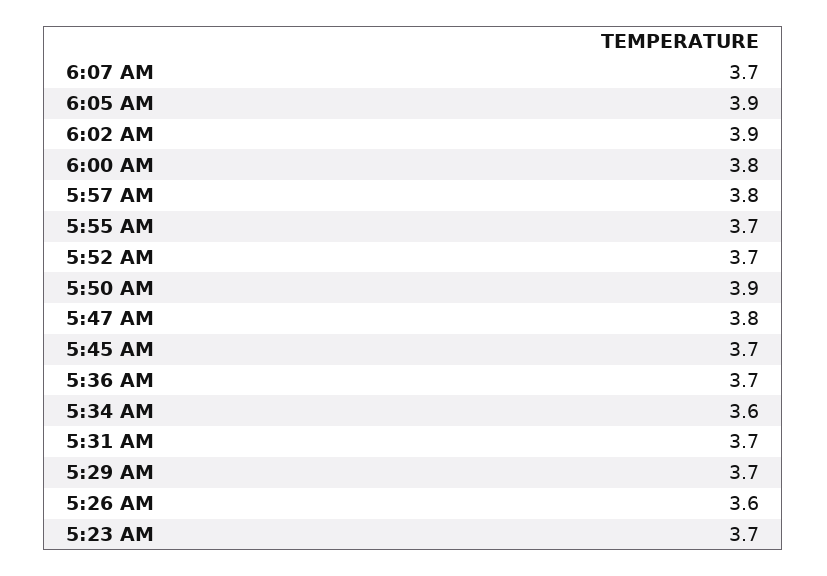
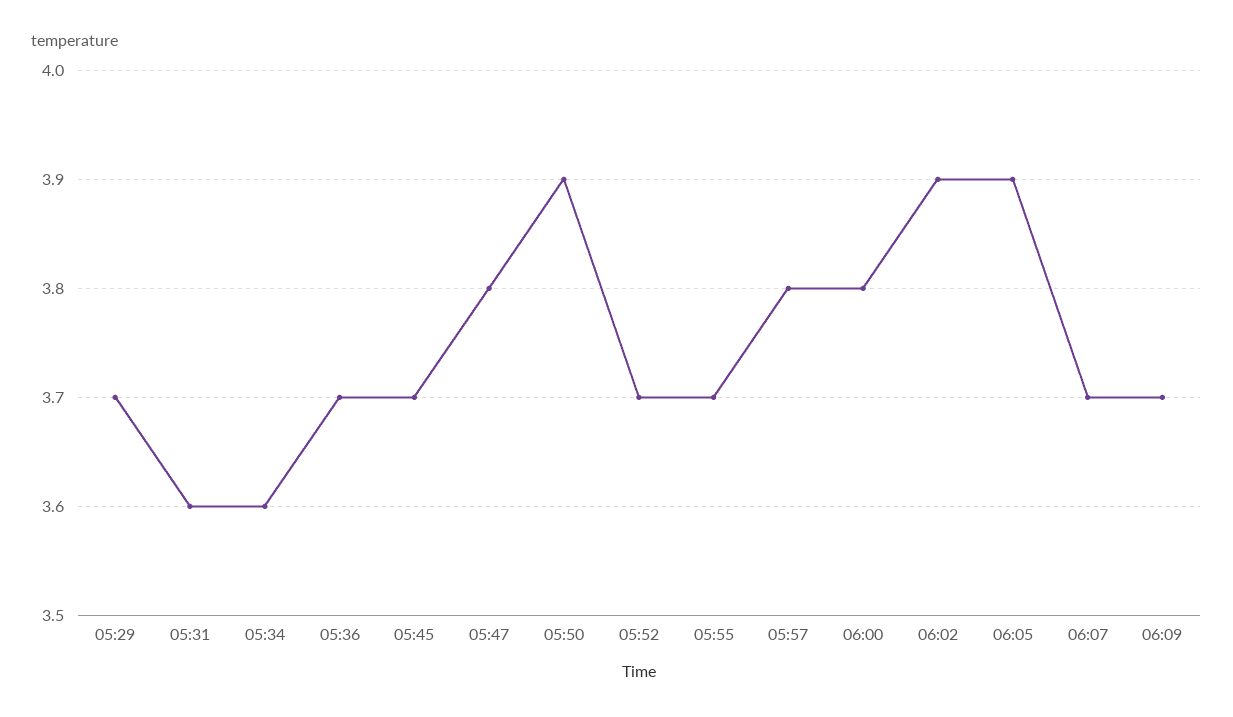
5:31 AM: 3.7 -> 3.6
5:26 AM: 3.6 -> none
5:23 AM: 3.7 -> none
06:09: none -> 3.7

